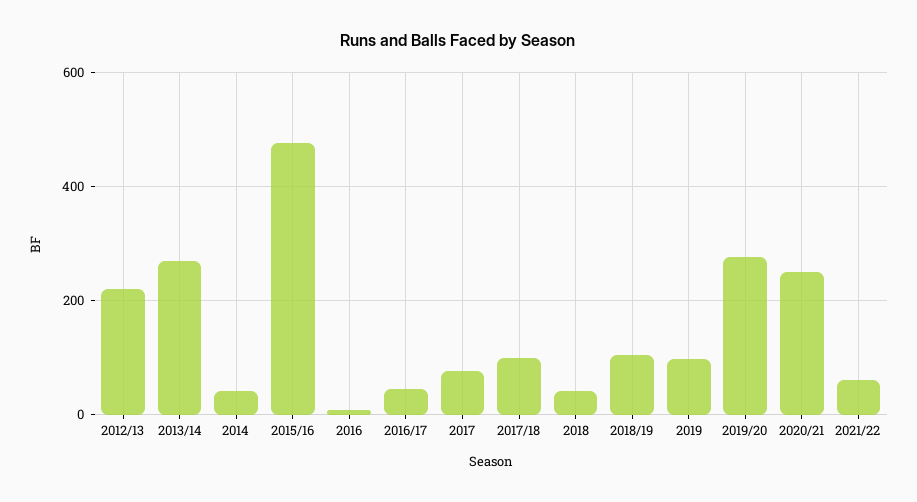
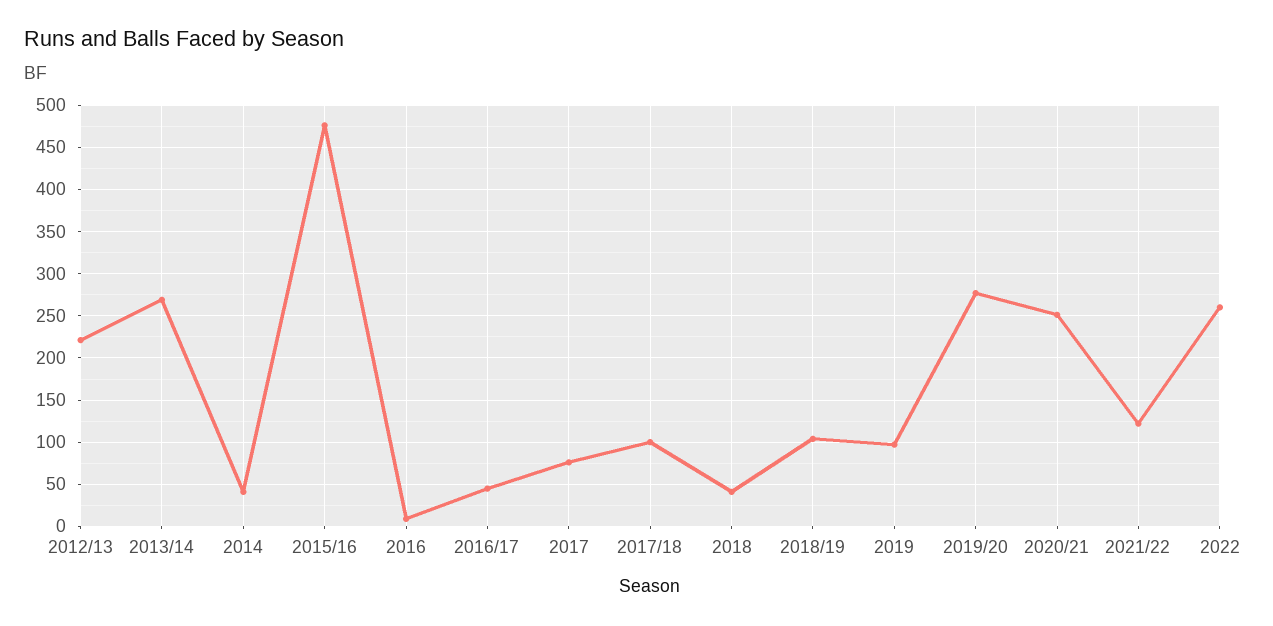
2021/22: 60 -> 120
2022: none -> 260

